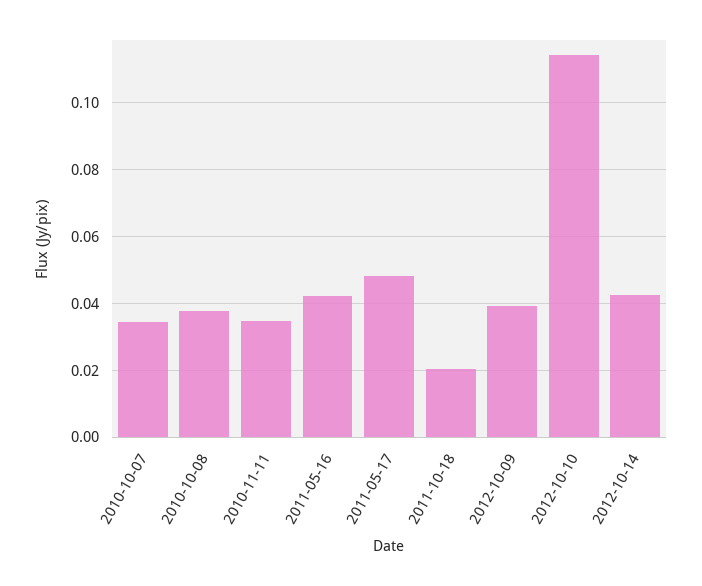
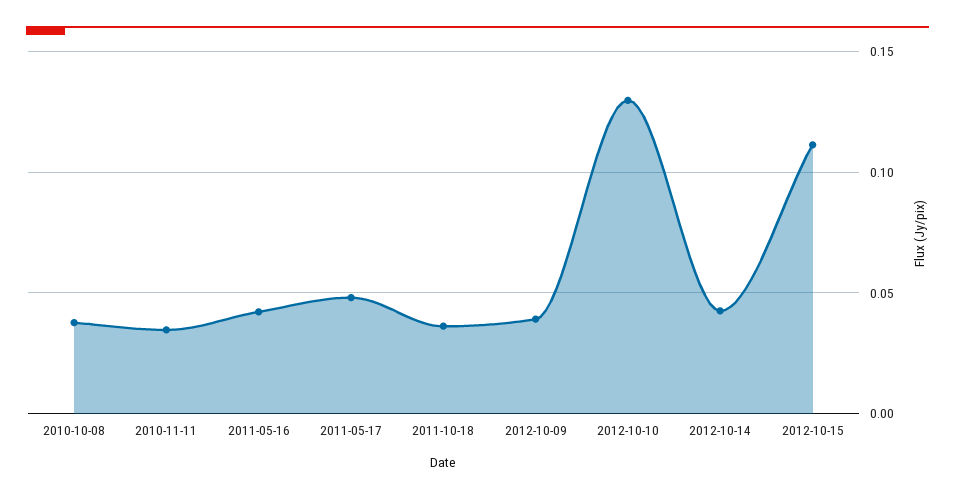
2010-10-07: 0.034 -> none
2011-10-18: 0.02 -> 0.035
2012-10-10: 0.114 -> 0.13
2012-10-15: none -> 0.11

